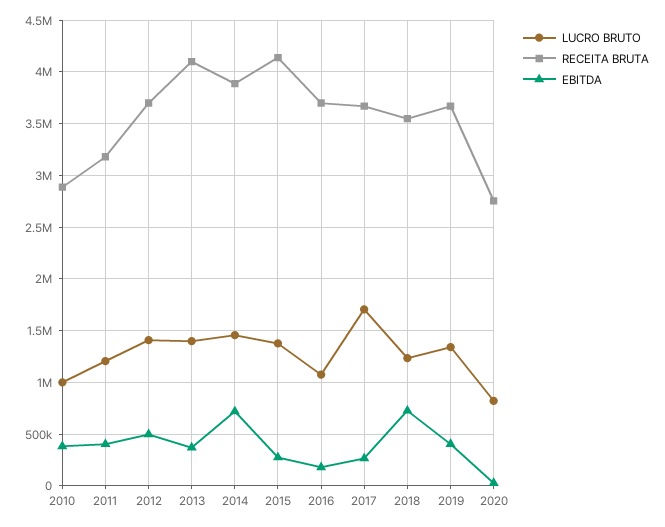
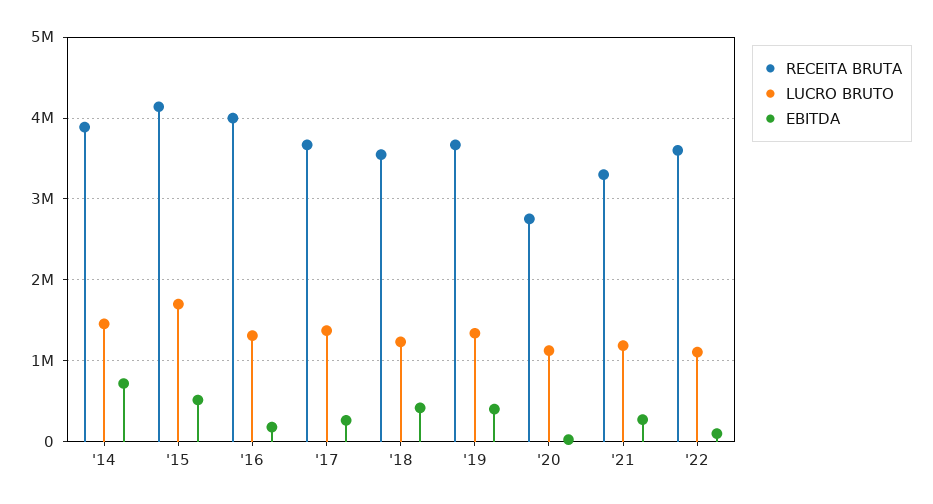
LUCRO BRUTO, 2010: 1000000 -> none
RECEITA BRUTA, 2010: 2900000 -> none
EBITDA, 2010: 400000 -> none
LUCRO BRUTO, 2011: 1200000 -> none
RECEITA BRUTA, 2011: 3200000 -> none
EBITDA, 2011: 400000 -> none
LUCRO BRUTO, 2012: 1400000 -> none
RECEITA BRUTA, 2012: 3700000 -> none
EBITDA, 2012: 500000 -> none
LUCRO BRUTO, 2013: 1400000 -> none
RECEITA BRUTA, 2013: 4100000 -> none
EBITDA, 2013: 400000 -> none
LUCRO BRUTO, 2015: 1400000 -> 1700000
EBITDA, 2015: 300000 -> 500000
LUCRO BRUTO, 2016: 1100000 -> 1300000
RECEITA BRUTA, 2016: 3700000 -> 4000000
LUCRO BRUTO, 2017: 1700000 -> 1400000
EBITDA, 2018: 700000 -> 400000
LUCRO BRUTO, 2020: 800000 -> 1100000
RECEITA BRUTA, '21: none -> 3300000
LUCRO BRUTO, '21: none -> 1200000
EBITDA, '21: none -> 300000
RECEITA BRUTA, '22: none -> 3600000
LUCRO BRUTO, '22: none -> 1100000
EBITDA, '22: none -> 100000

